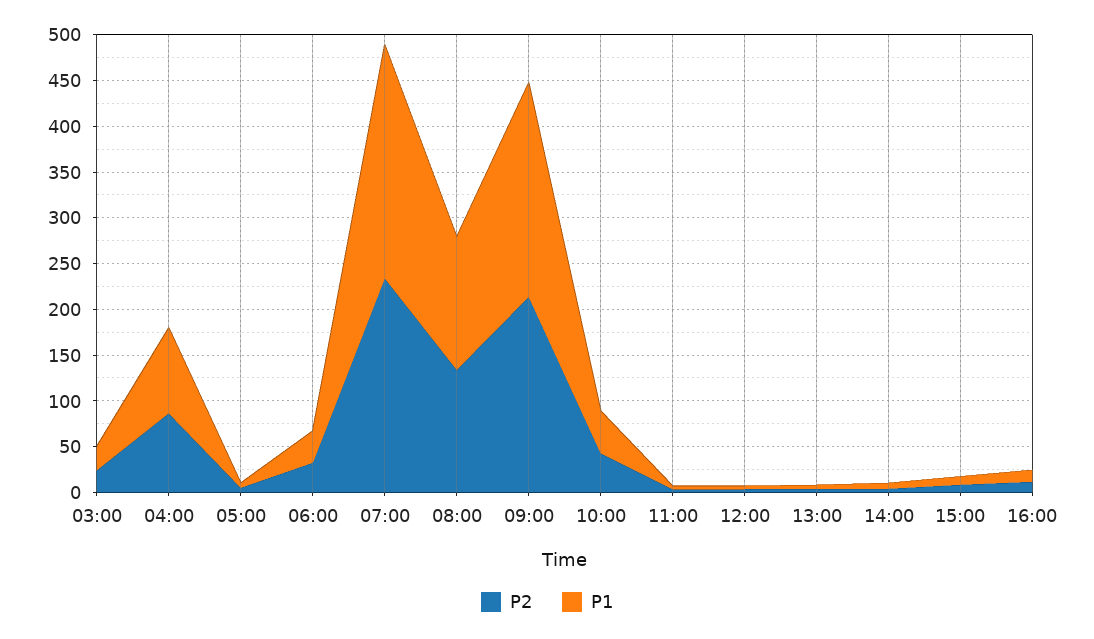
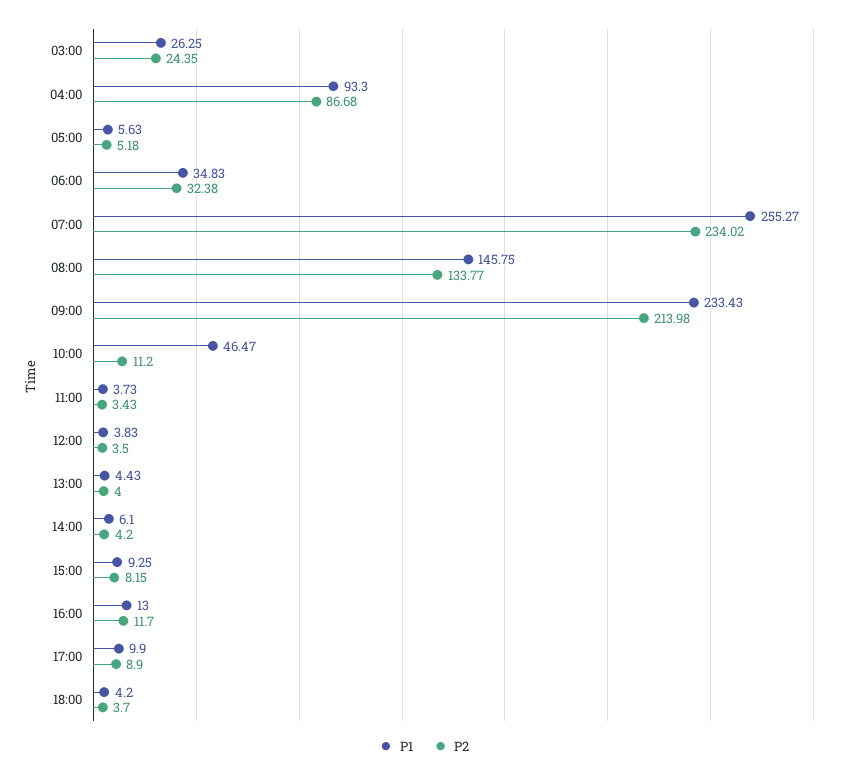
P2, 10:00: 40 -> 11.2
P1, 17:00: none -> 9.9
P2, 17:00: none -> 8.9
P1, 18:00: none -> 4.2
P2, 18:00: none -> 3.7

